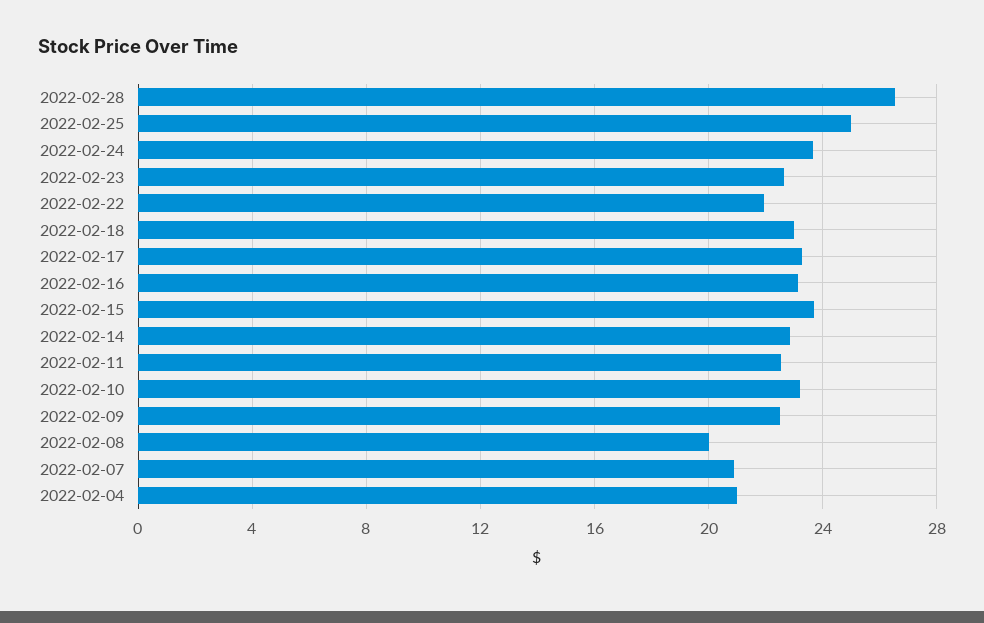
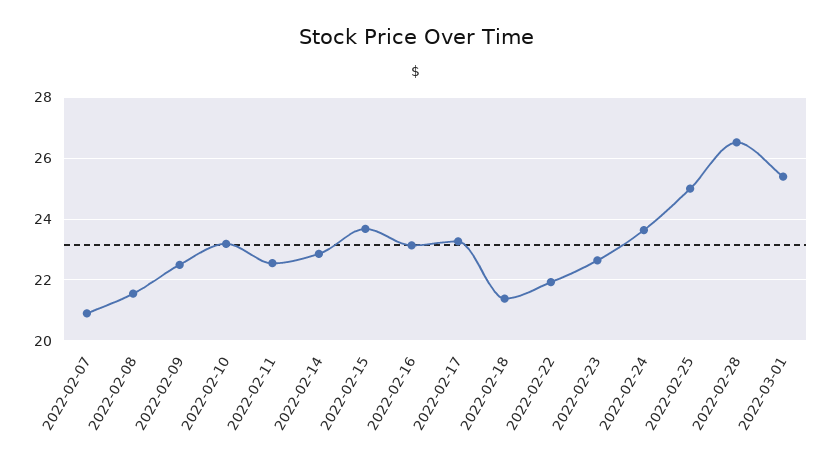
2022-02-18: 23 -> 21.4
2022-02-08: 20 -> 21.6
2022-02-04: 21 -> none
2022-03-01: none -> 25.4

